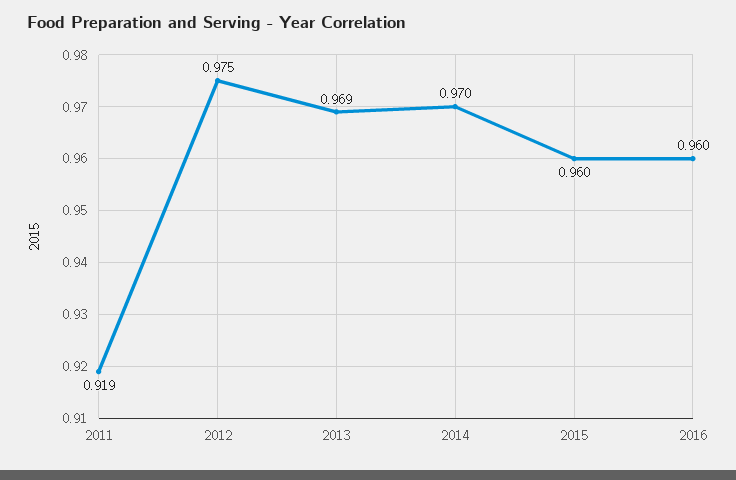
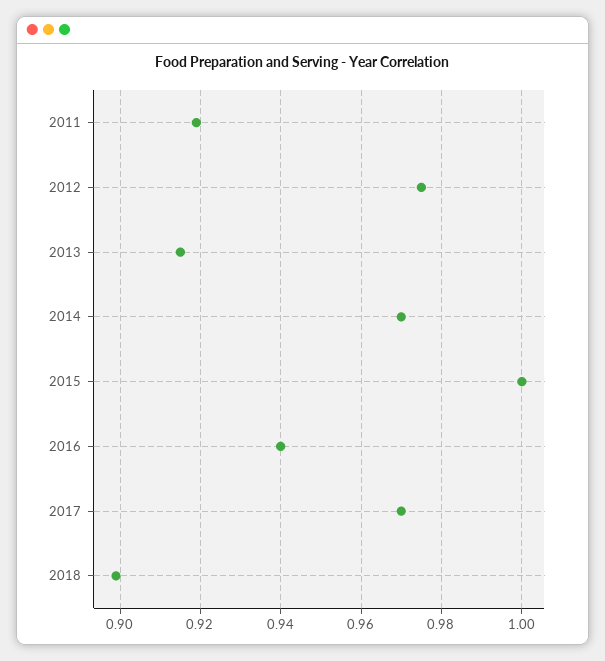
2013: 0.969 -> 0.915
2015: 0.96 -> 1
2016: 0.96 -> 0.94
2017: none -> 0.97
2018: none -> 0.9

